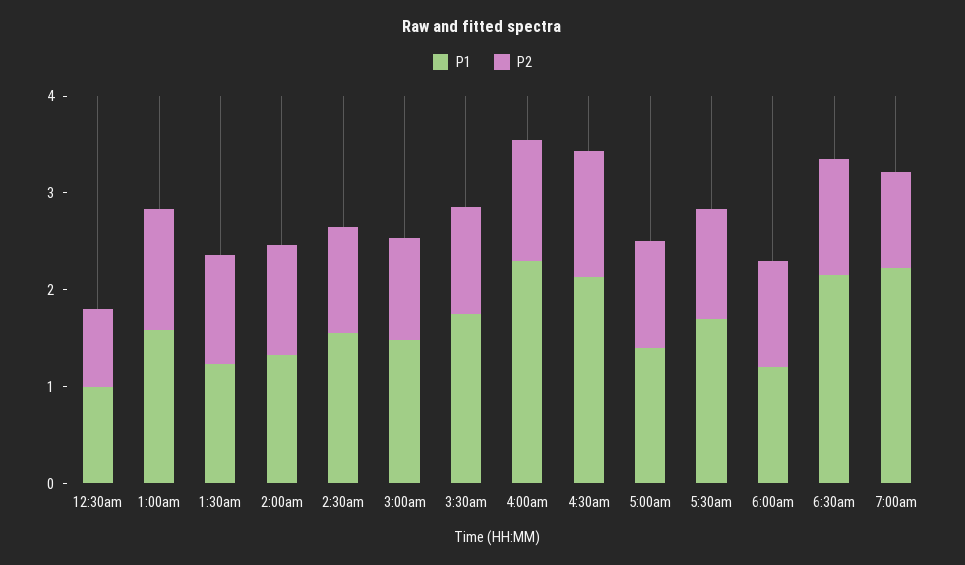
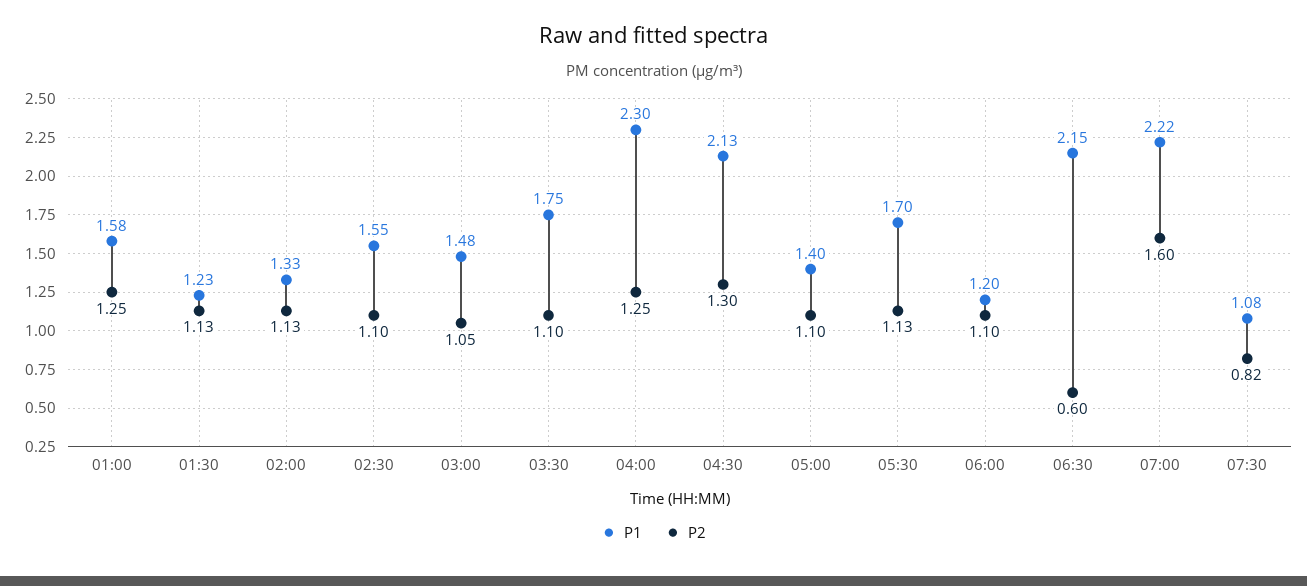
P1, 12:30am: 1 -> none
P2, 12:30am: 0.8 -> none
P2, 6:30am: 1.2 -> 0.6
P2, 7:00am: 1 -> 1.6
P1, 07:30: none -> 1.08
P2, 07:30: none -> 0.82

